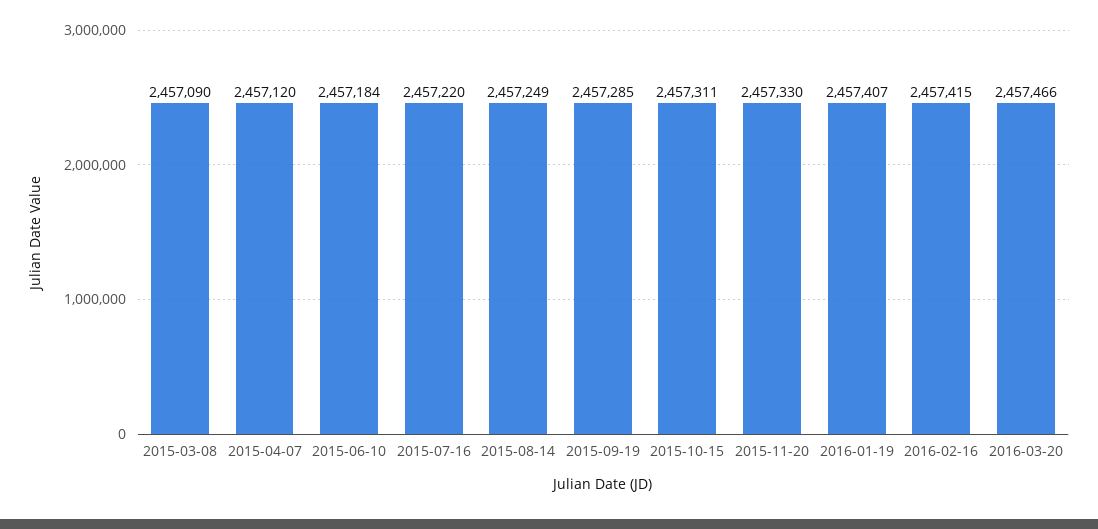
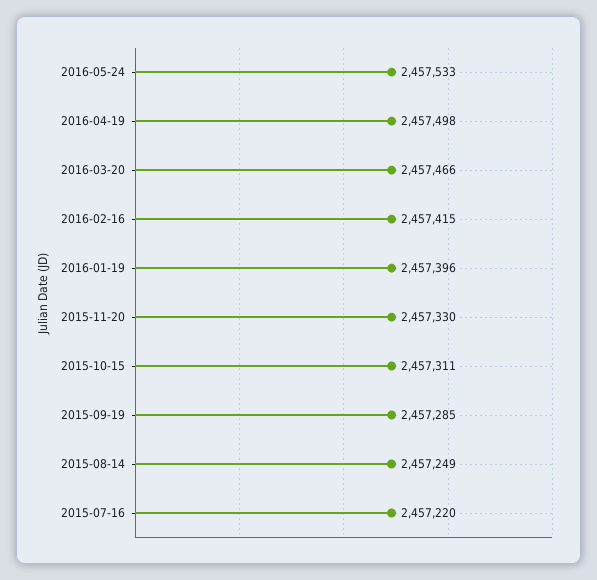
2015-03-08: 2457090 -> none
2015-04-07: 2457120 -> none
2015-06-10: 2457184 -> none
2016-01-19: 2457407 -> 2457396
2016-05-24: none -> 2457533
2016-04-19: none -> 2457498

